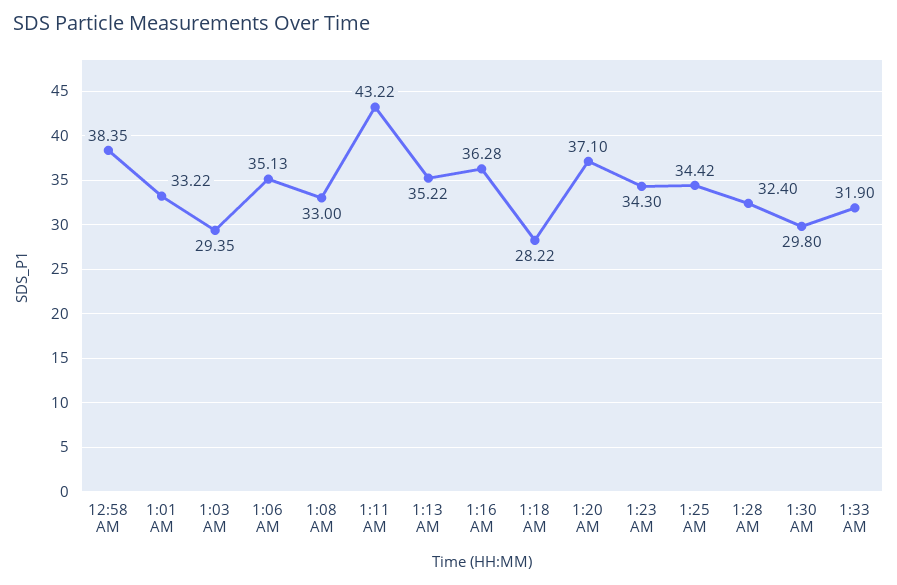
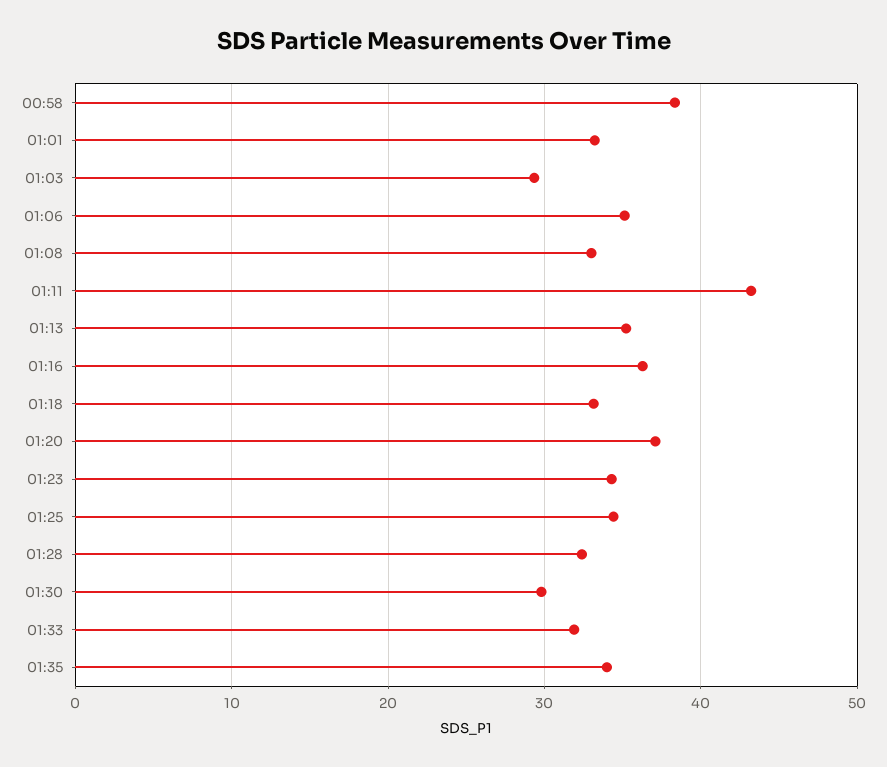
1:18 AM: 28.22 -> 33
01:35: none -> 34

